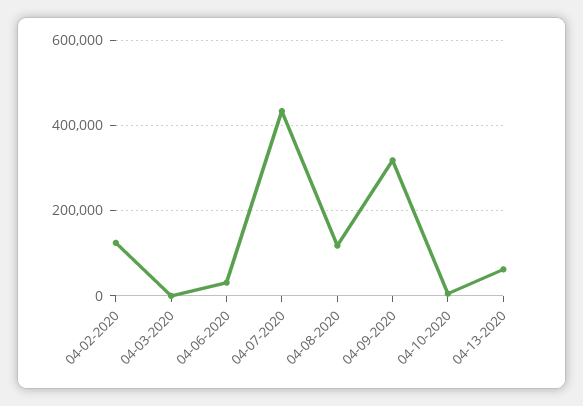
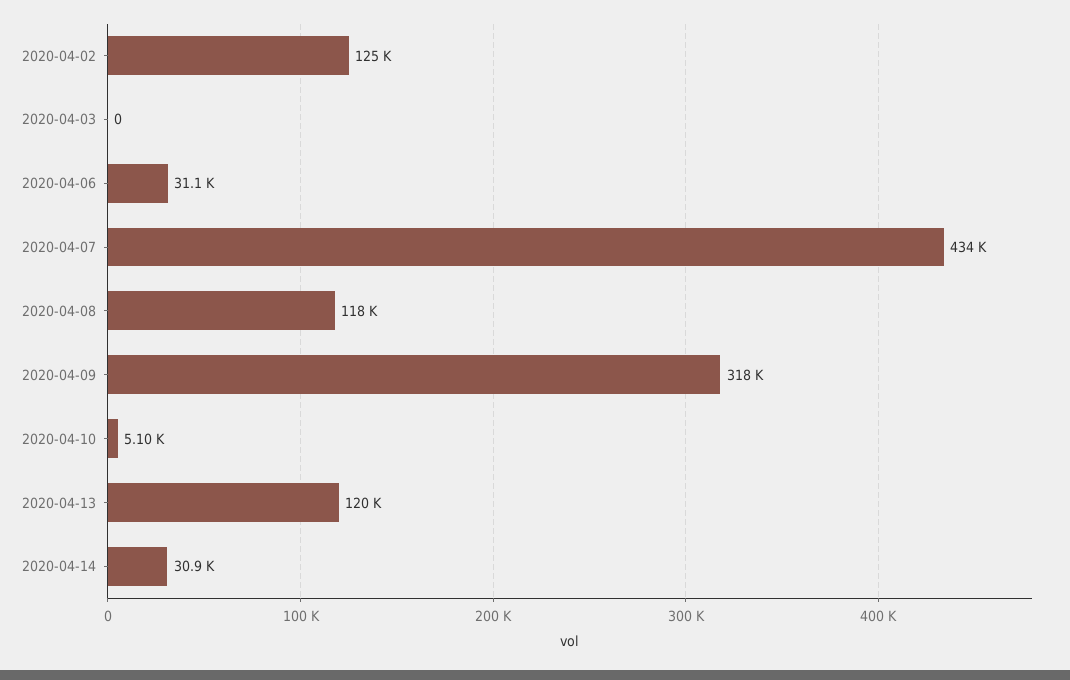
04-13-2020: 60000 -> 120000
2020-04-14: none -> 30900

